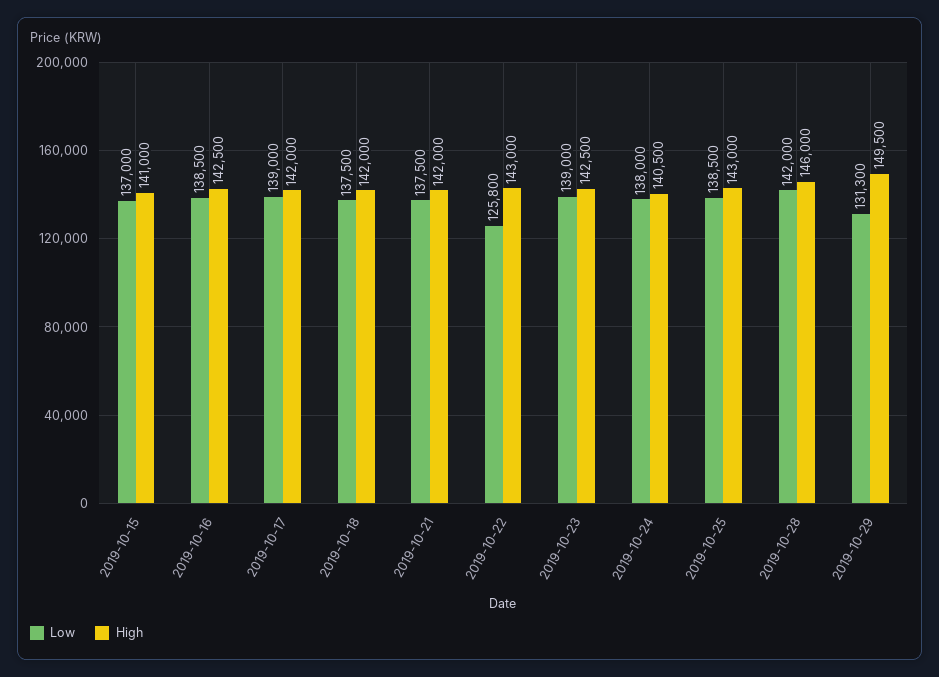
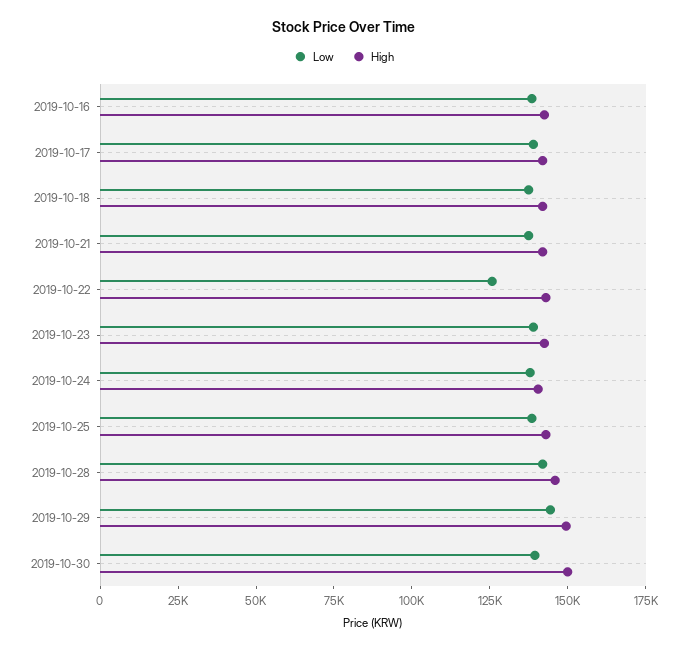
Low, 2019-10-15: 137000 -> none
High, 2019-10-15: 141000 -> none
Low, 2019-10-29: 131300 -> 145000
Low, 2019-10-30: none -> 140000
High, 2019-10-30: none -> 150000

